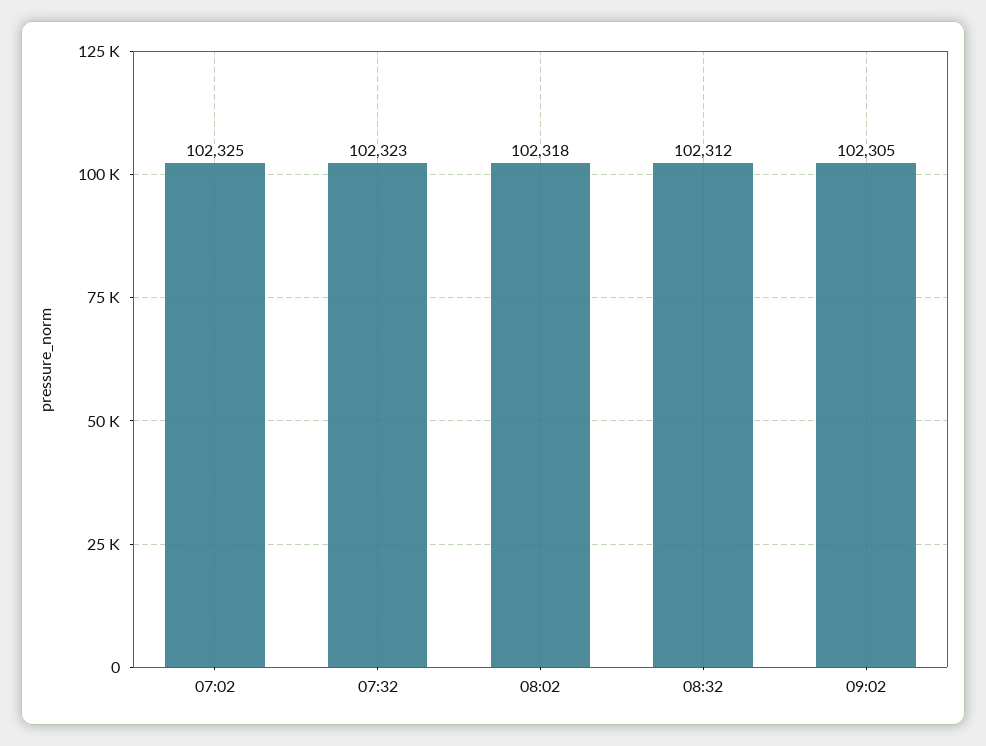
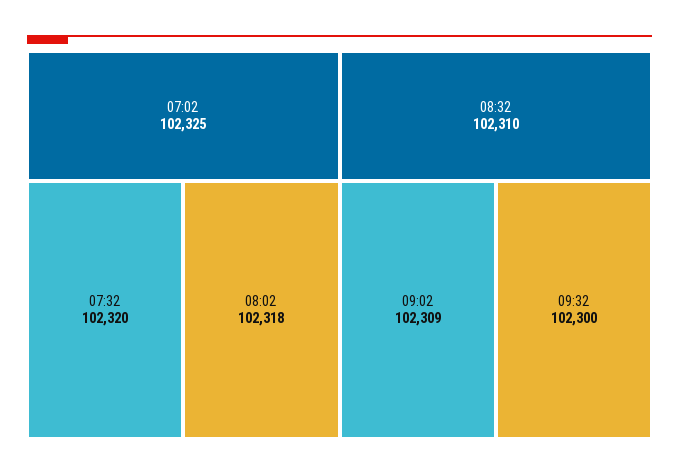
07:32: 102323 -> 102320
08:32: 102312 -> 102310
09:02: 102305 -> 102309
09:32: none -> 102300

